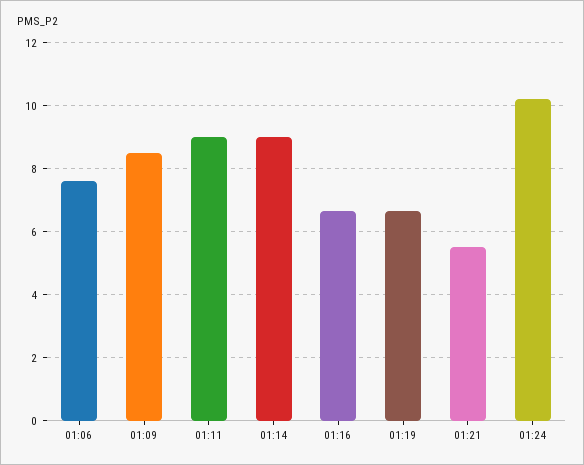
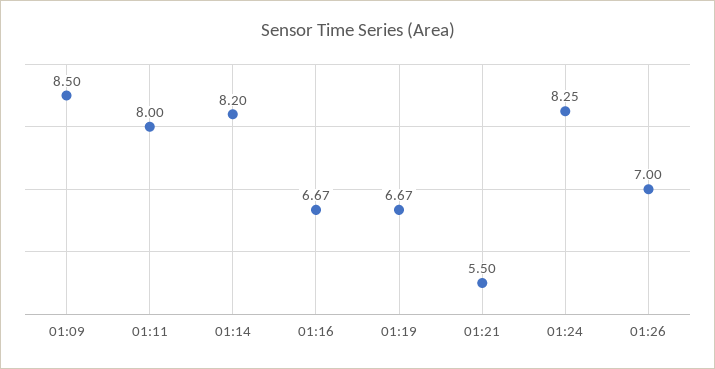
01:06: 7.6 -> none
01:11: 9 -> 8
01:14: 9 -> 8.2
01:24: 10.2 -> 8.25
01:26: none -> 7

